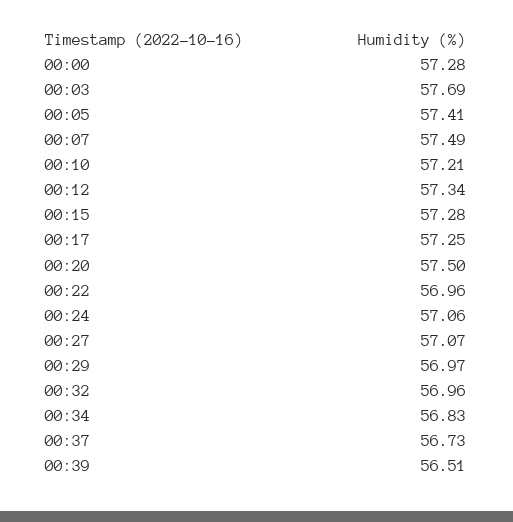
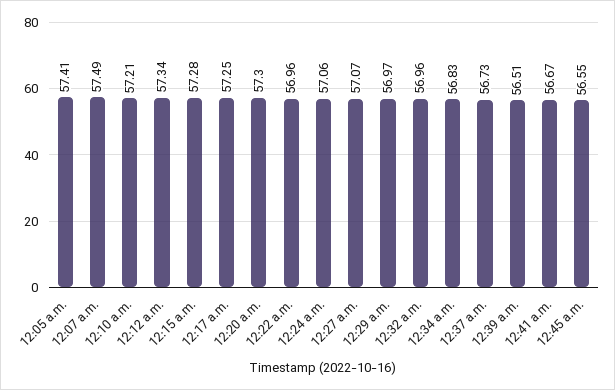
00:00: 57.28 -> none
00:03: 57.69 -> none
00:20: 57.5 -> 57.3
12:41 a.m.: none -> 56.67
12:45 a.m.: none -> 56.55

